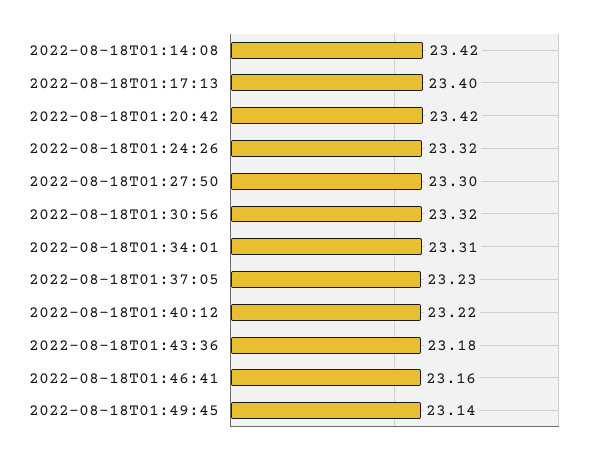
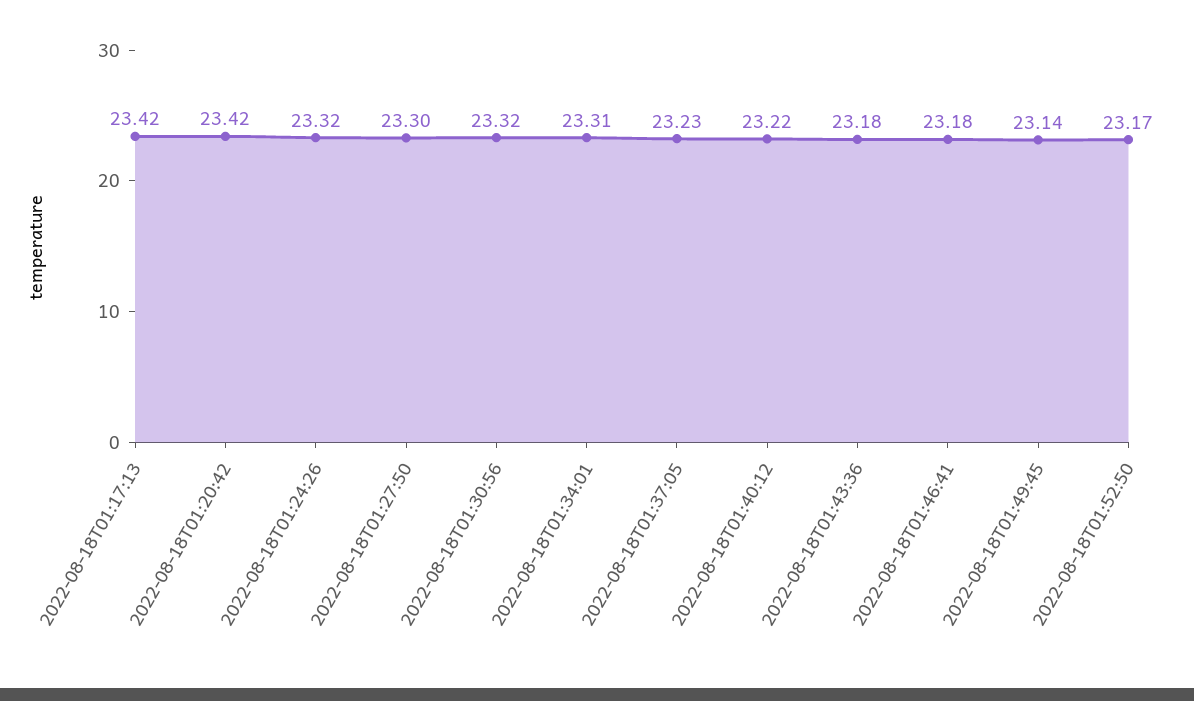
2022-08-18T01:14:08: 23.42 -> none
2022-08-18T01:17:13: 23.4 -> 23.42
2022-08-18T01:46:41: 23.16 -> 23.18
2022-08-18T01:52:50: none -> 23.17

